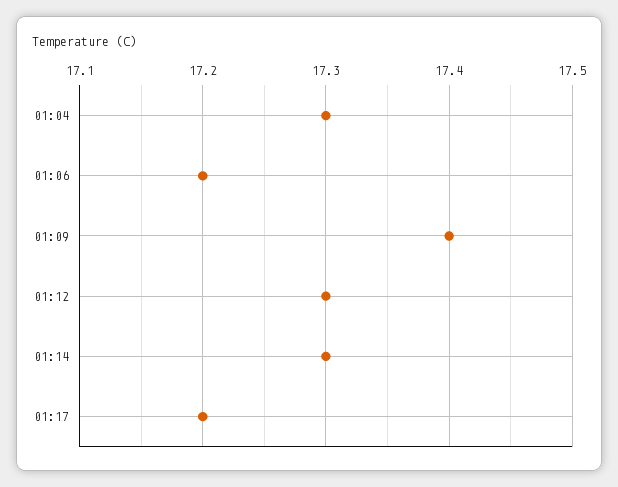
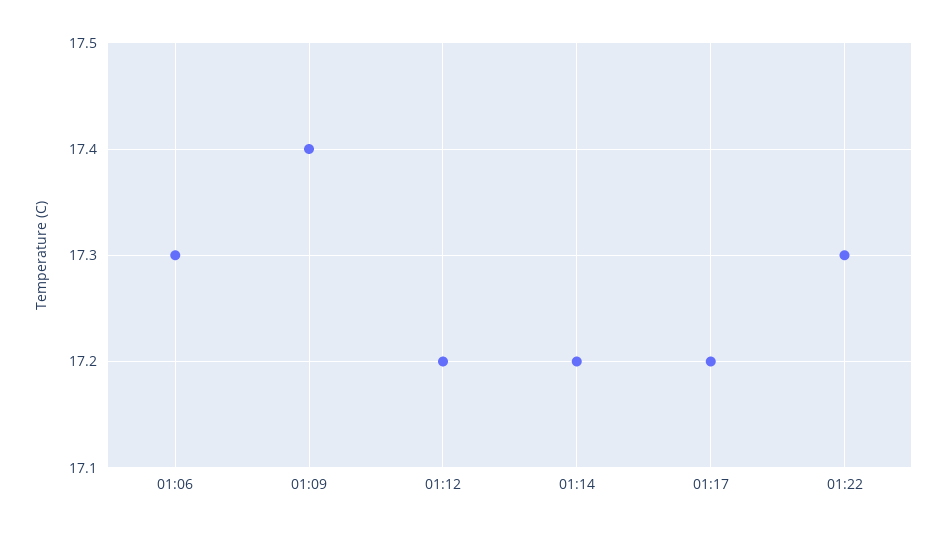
01:04: 17.3 -> none
01:06: 17.2 -> 17.3
01:12: 17.3 -> 17.2
01:14: 17.3 -> 17.2
01:22: none -> 17.3

